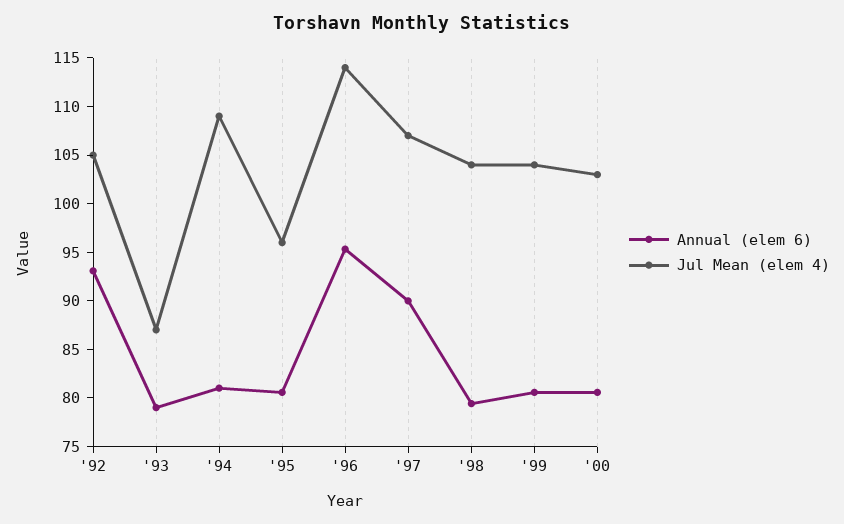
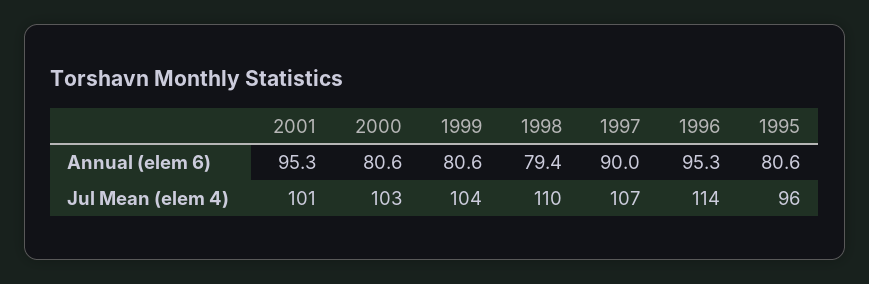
Annual (elem 6), '92: 93 -> none
Jul Mean (elem 4), '92: 105 -> none
Annual (elem 6), '93: 79 -> none
Jul Mean (elem 4), '93: 87 -> none
Annual (elem 6), '94: 81 -> none
Jul Mean (elem 4), '94: 109 -> none
Jul Mean (elem 4), '98: 104 -> 110
Annual (elem 6), 2001: none -> 95.3
Jul Mean (elem 4), 2001: none -> 101

